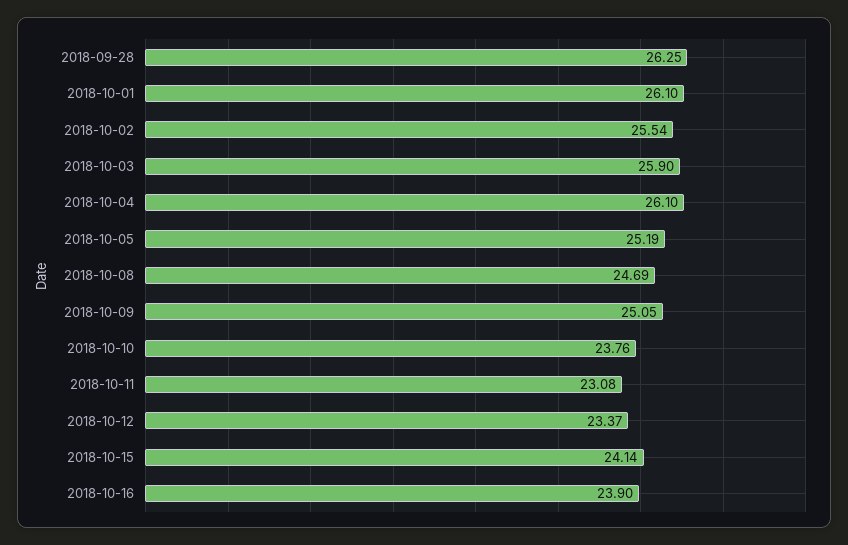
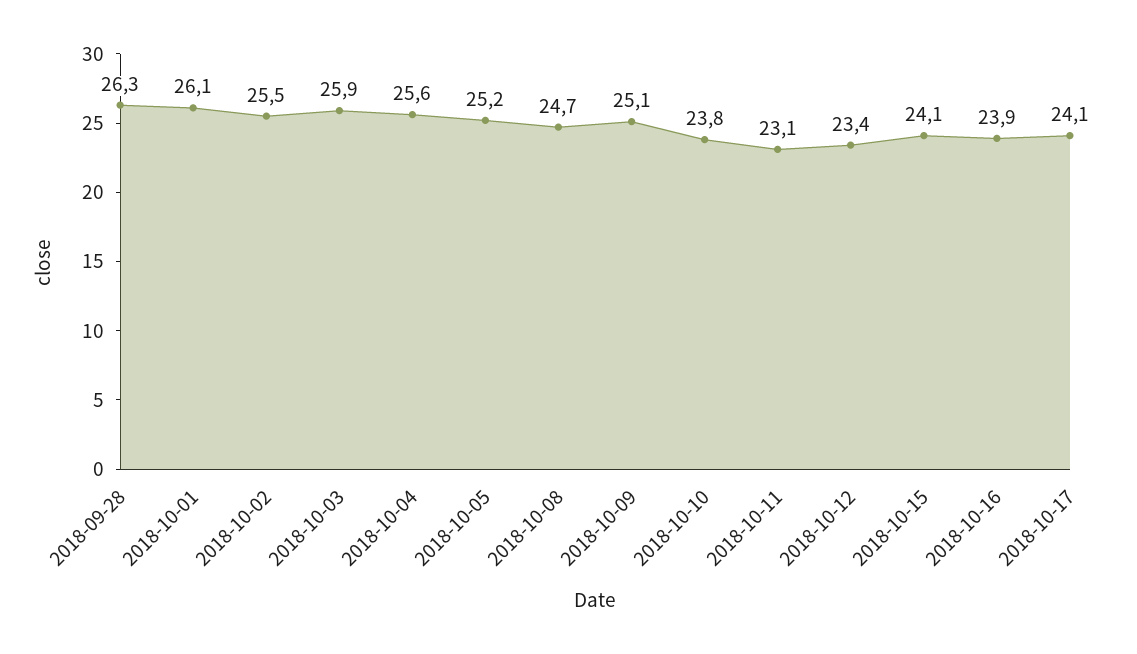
2018-10-04: 26.1 -> 25.6
2018-10-17: none -> 24.1

